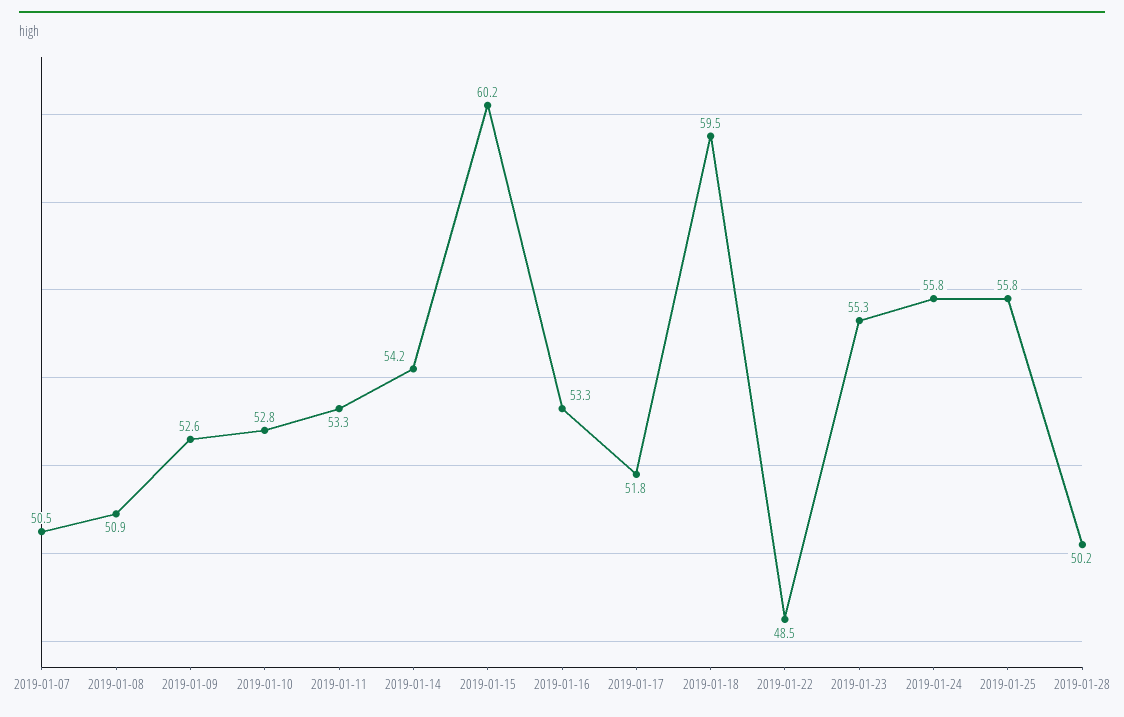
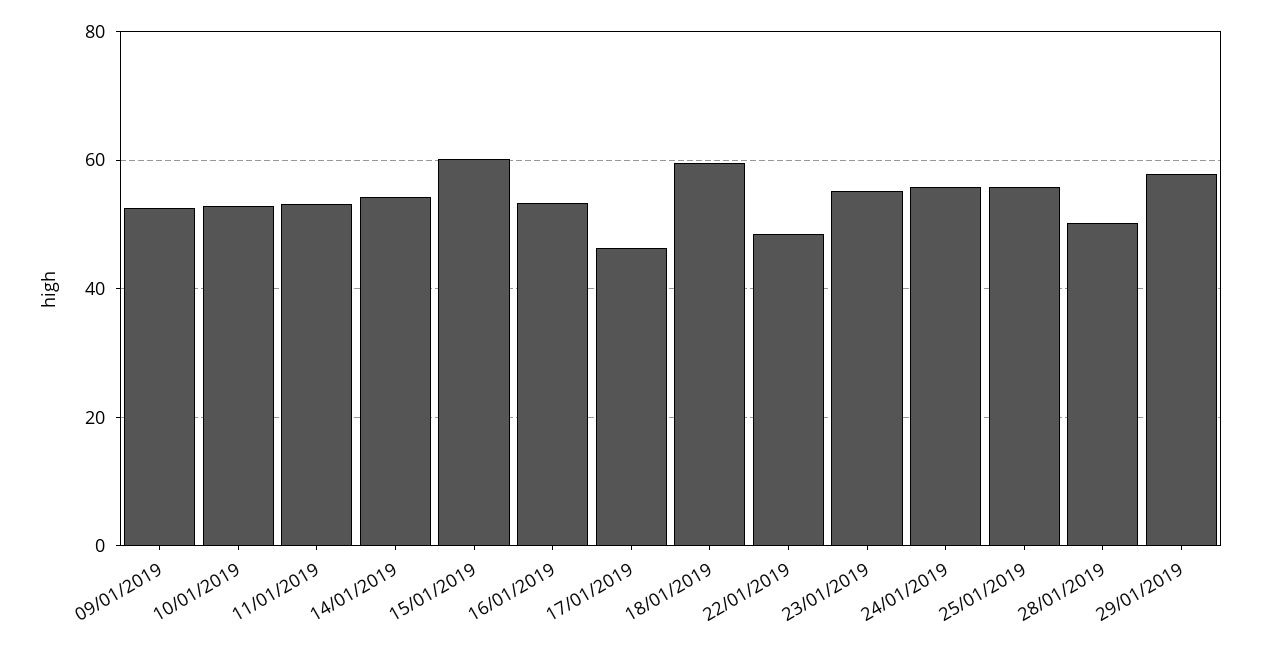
2019-01-07: 50.5 -> none
2019-01-08: 50.9 -> none
2019-01-17: 51.8 -> 46
29/01/2019: none -> 58

